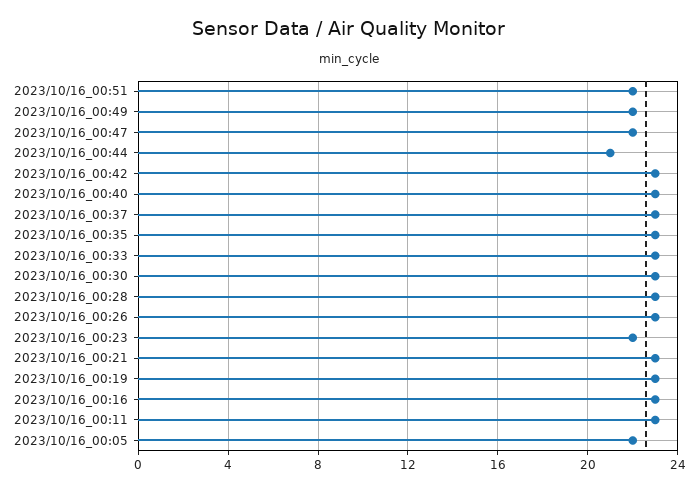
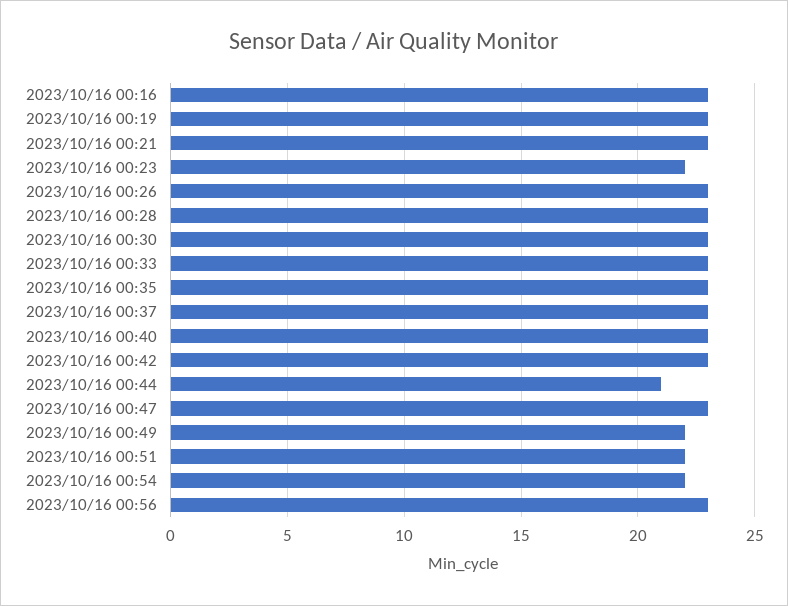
2023/10/16_00:47: 22 -> 23
2023/10/16_00:11: 23 -> none
2023/10/16_00:05: 22 -> none
2023/10/16 00:54: none -> 22
2023/10/16 00:56: none -> 23

